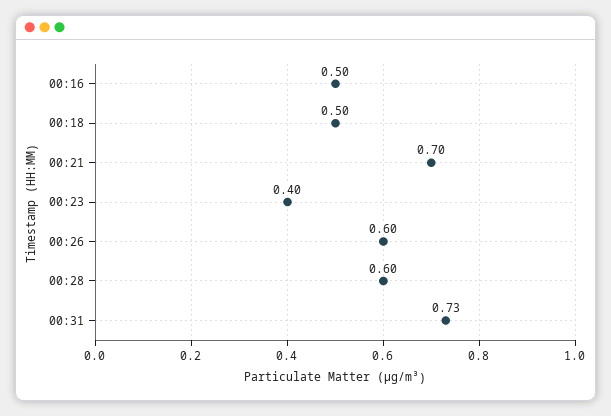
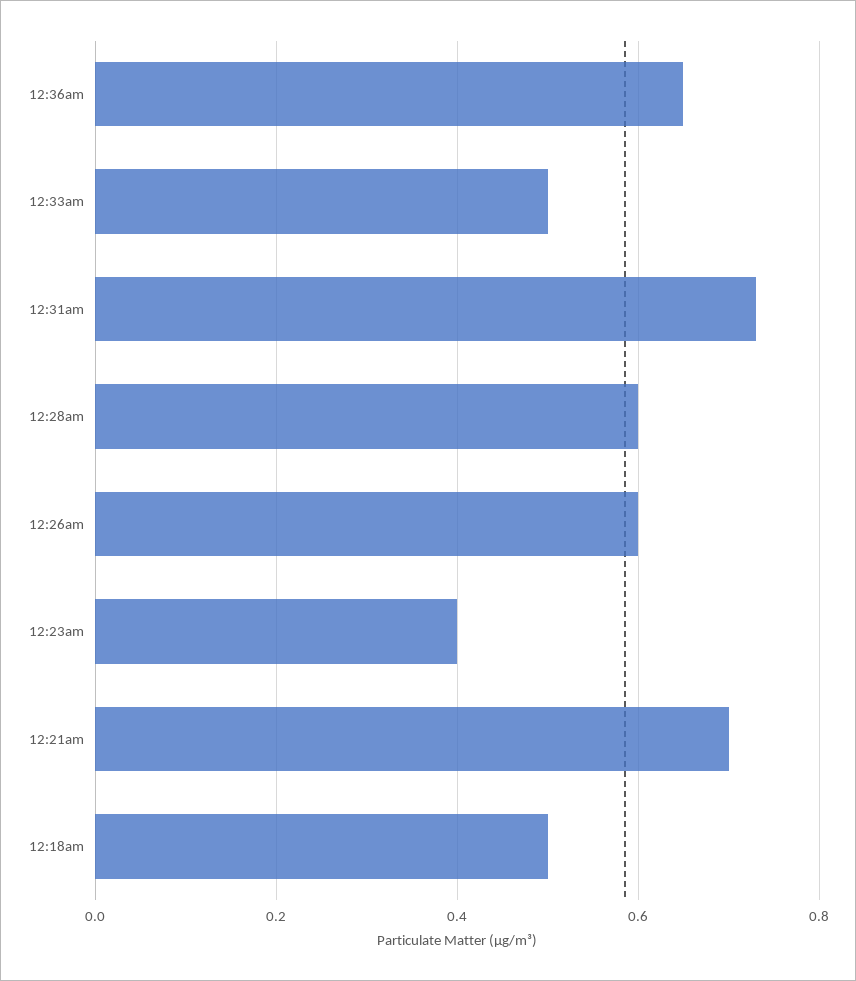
00:16: 0.5 -> none
12:36am: none -> 0.65
12:33am: none -> 0.5

